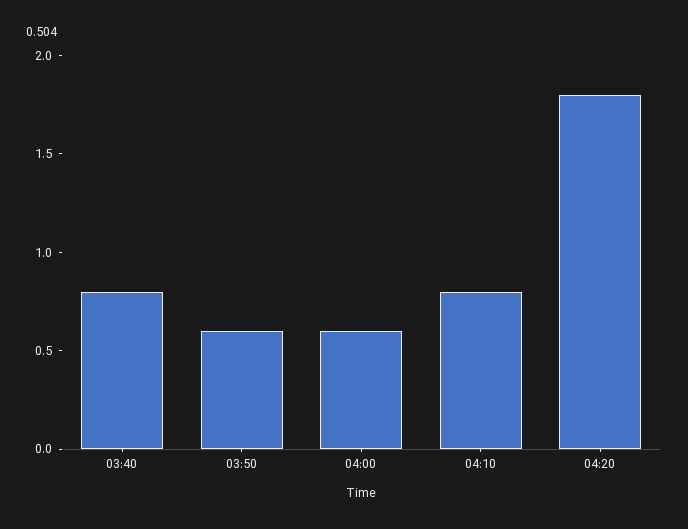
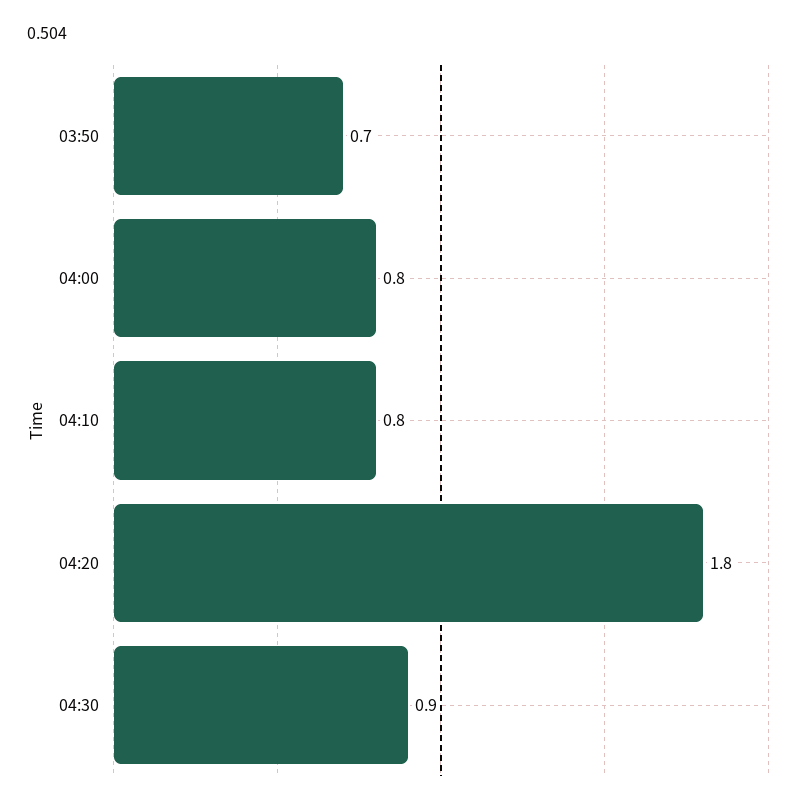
03:40: 0.8 -> none
03:50: 0.6 -> 0.7
04:00: 0.6 -> 0.8
04:30: none -> 0.9

